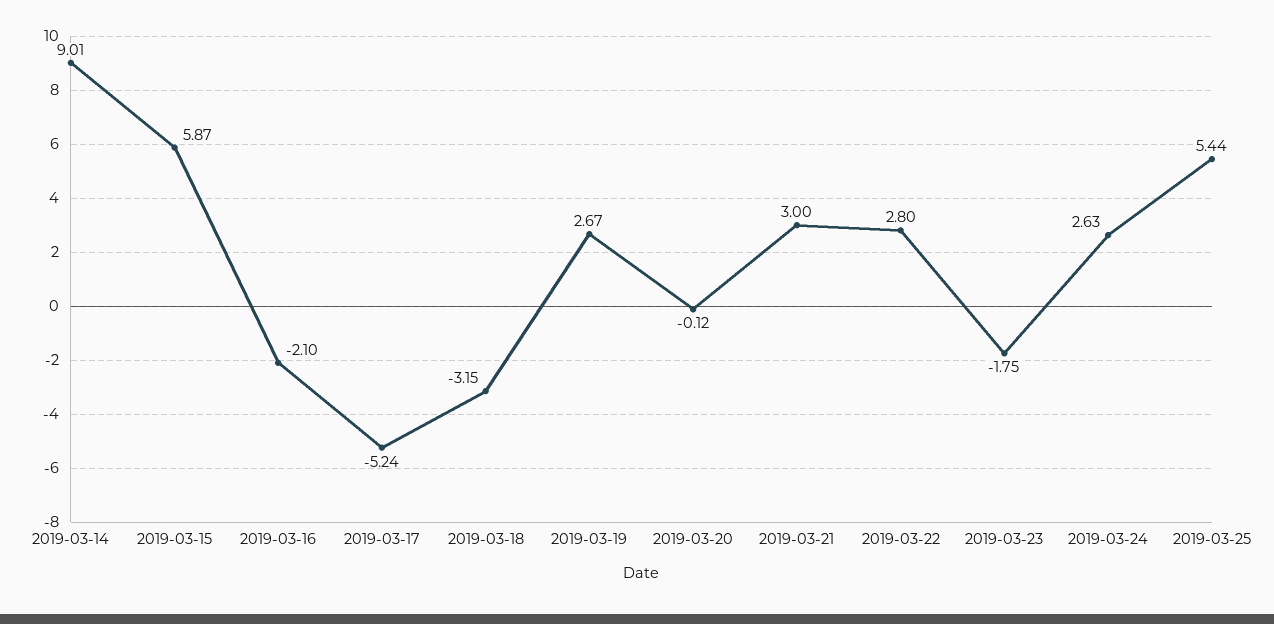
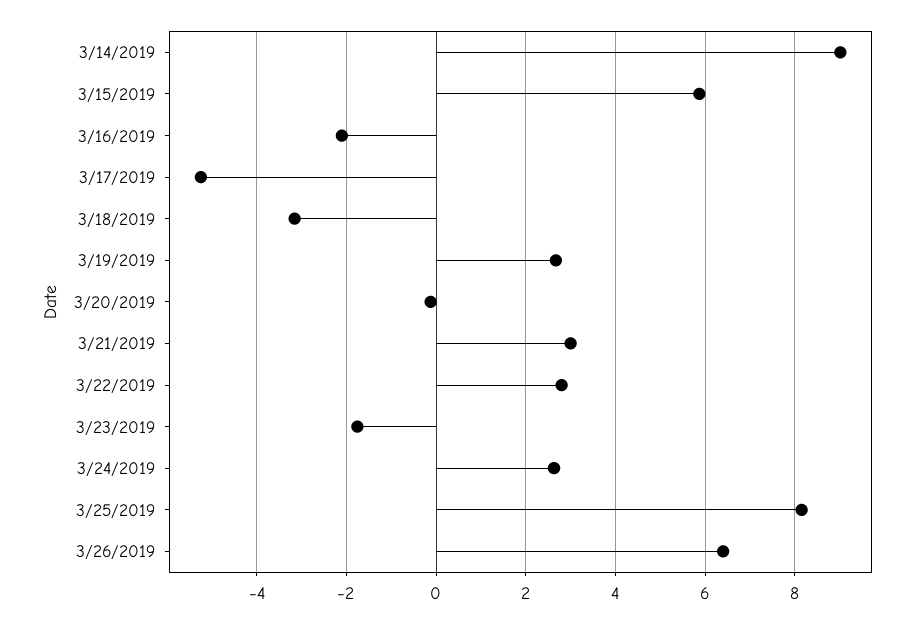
2019-03-25: 5.44 -> 8.2
3/26/2019: none -> 6.4

